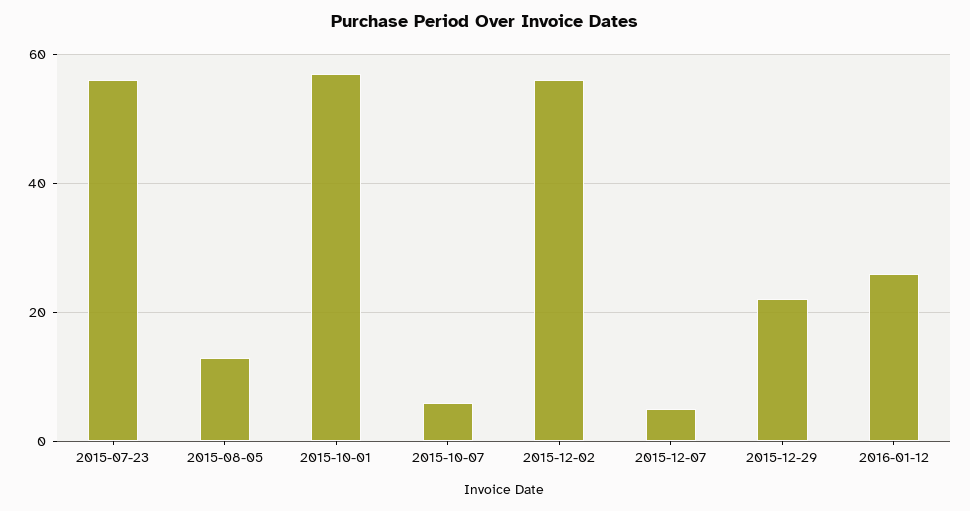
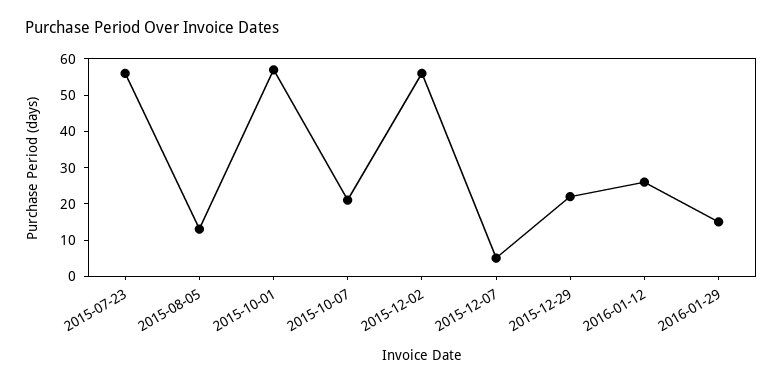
2015-10-07: 5 -> 20
2016-01-29: none -> 15

